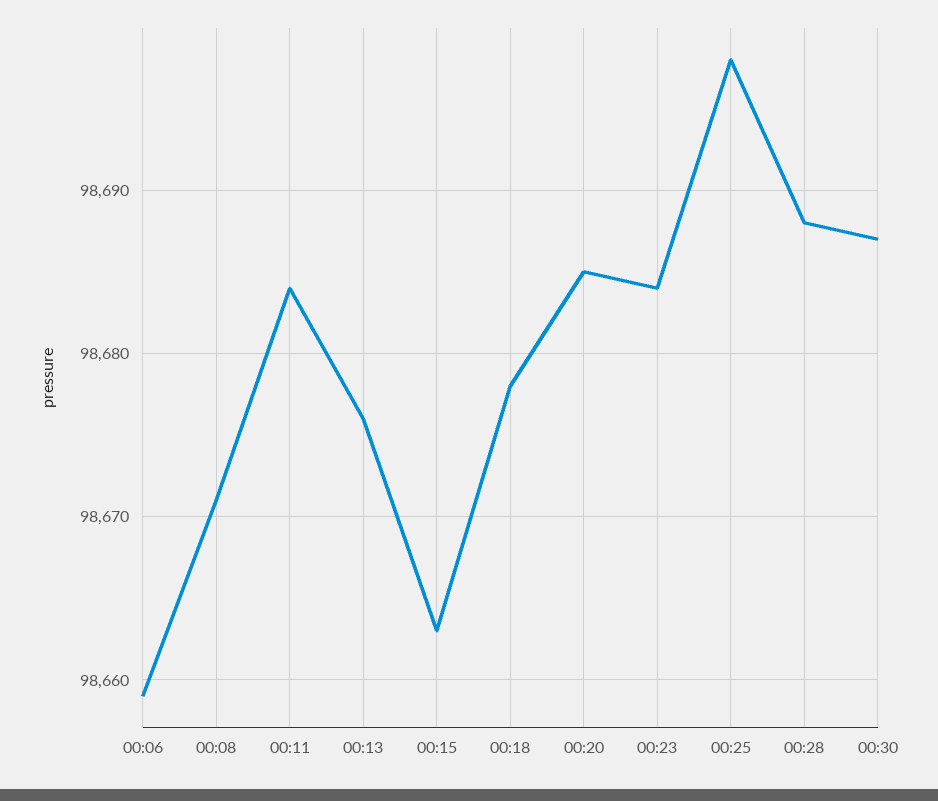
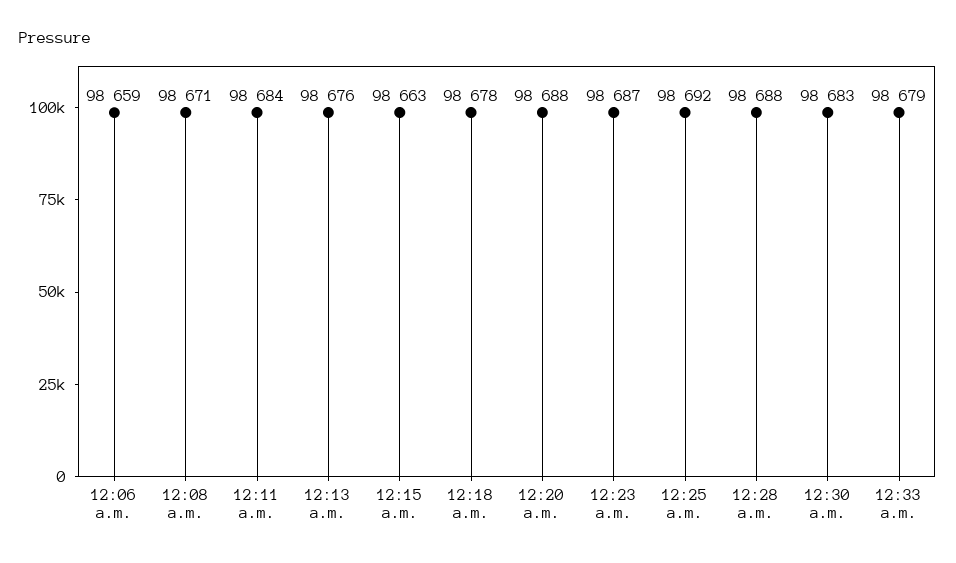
00:20: 98685 -> 98688
00:23: 98684 -> 98687
00:25: 98698 -> 98692
00:30: 98687 -> 98683
12:33 a.m.: none -> 98679

